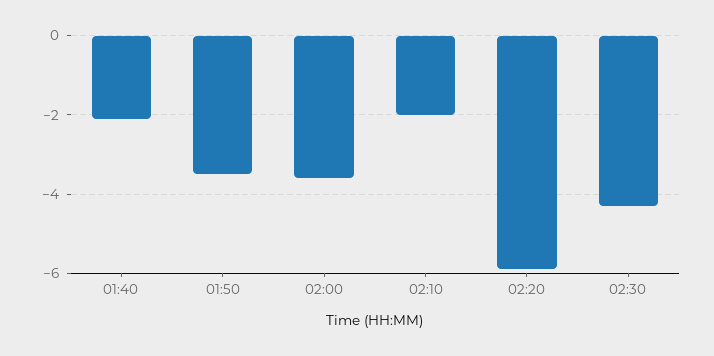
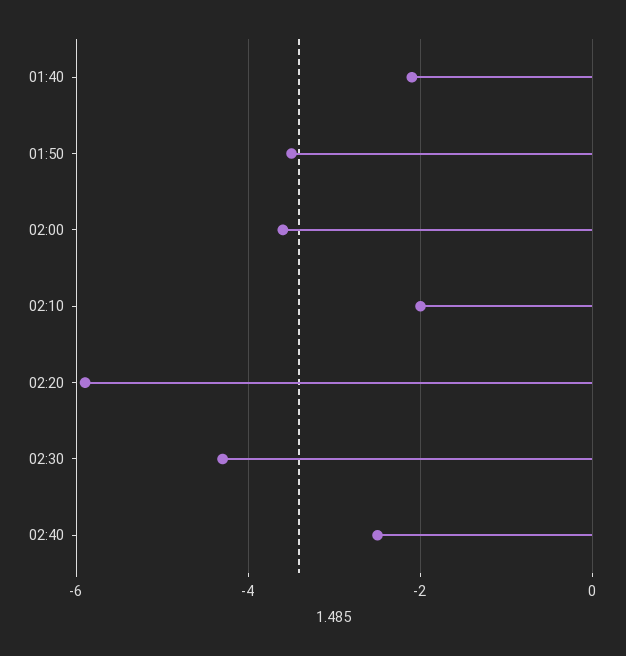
02:40: none -> -2.5

